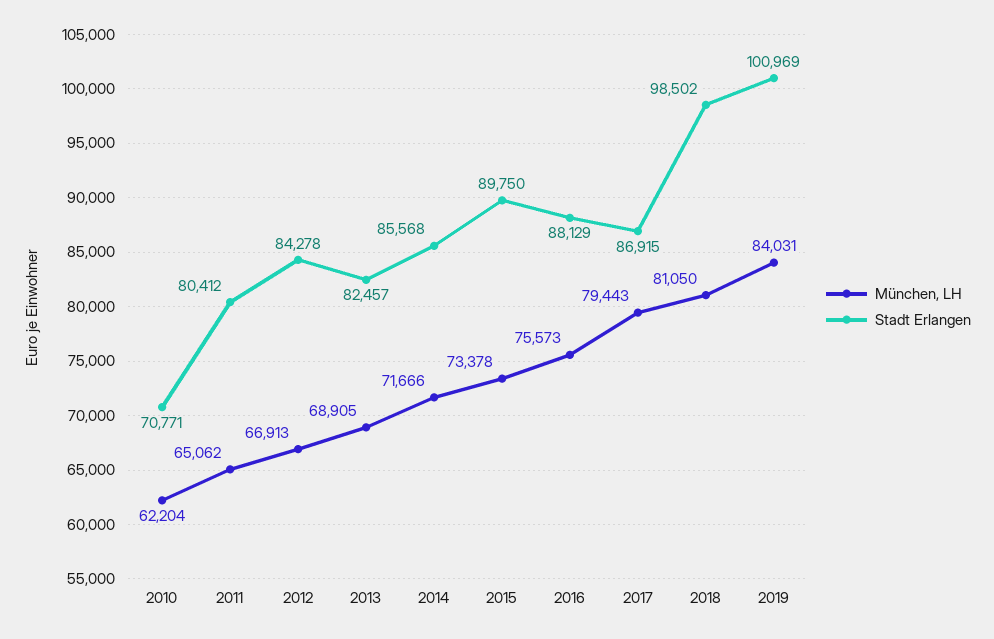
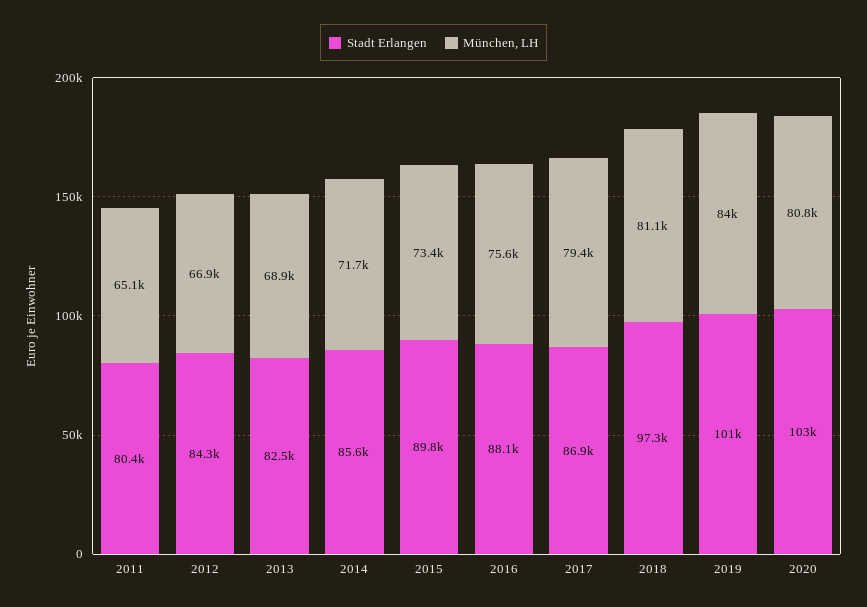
München, LH, 2010: 62204 -> none
Stadt Erlangen, 2010: 70771 -> none
Stadt Erlangen, 2018: 98502 -> 97300
Stadt Erlangen, 2020: none -> 103000
München, LH, 2020: none -> 80800

